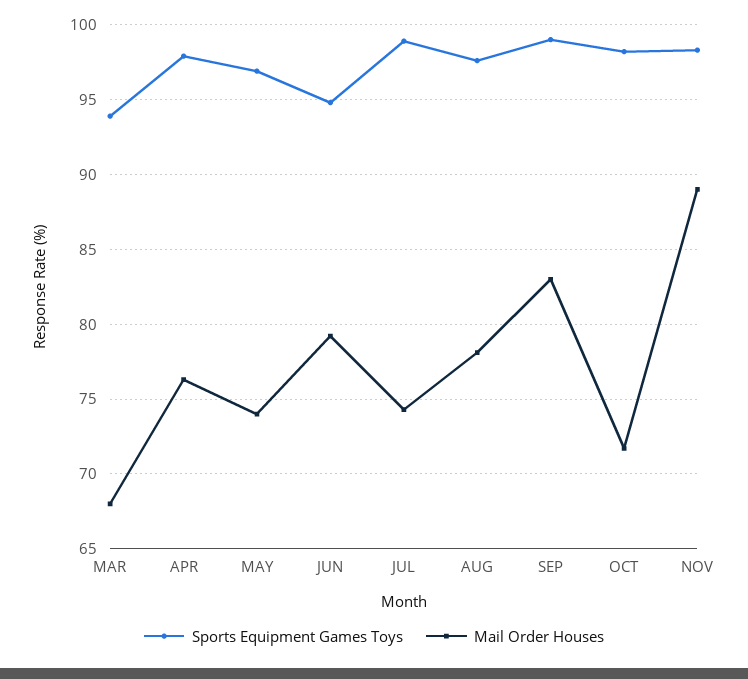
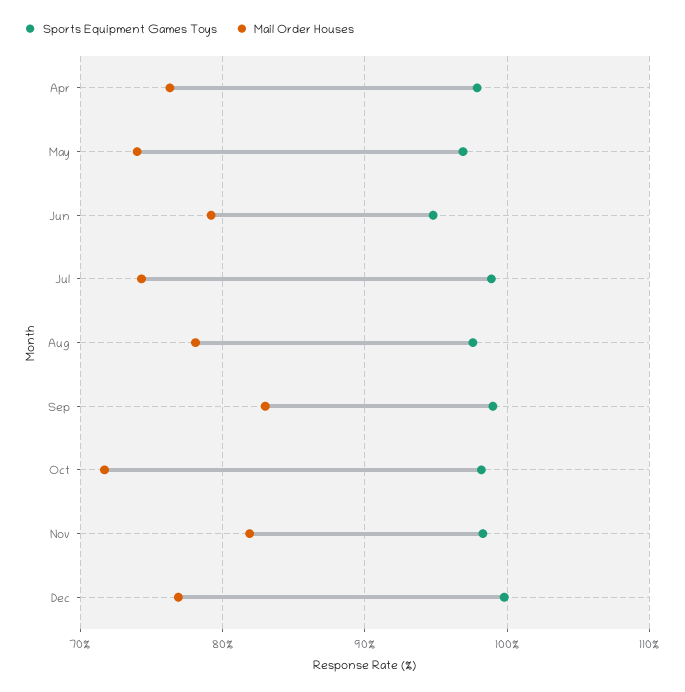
Sports Equipment Games Toys, MAR: 94 -> none
Mail Order Houses, MAR: 68 -> none
Mail Order Houses, NOV: 89 -> 82
Sports Equipment Games Toys, Dec: none -> 100
Mail Order Houses, Dec: none -> 77

